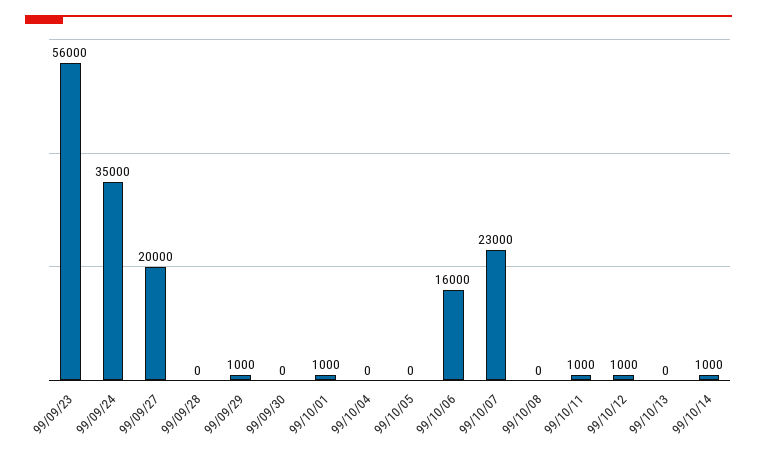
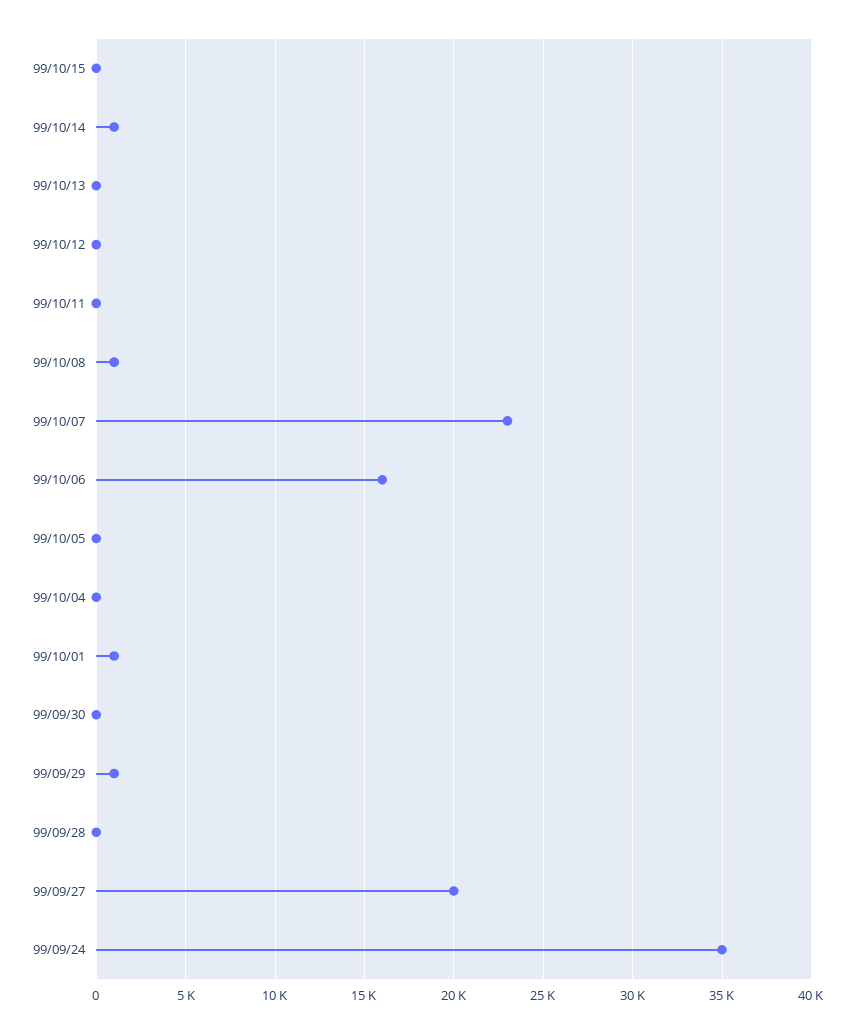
99/09/23: 56000 -> none
99/10/08: 0 -> 1000
99/10/11: 1000 -> 0
99/10/12: 1000 -> 0
99/10/15: none -> 0

